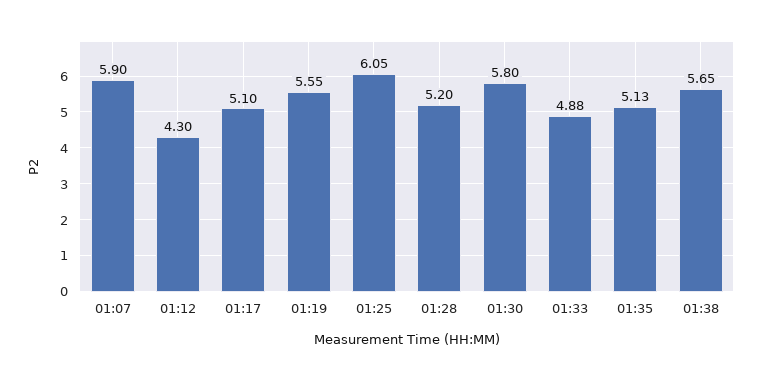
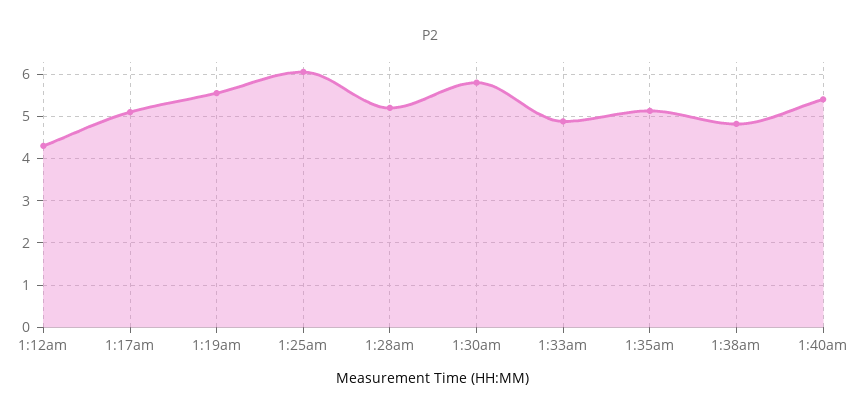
01:07: 5.9 -> none
01:38: 5.65 -> 4.8
1:40am: none -> 5.4

